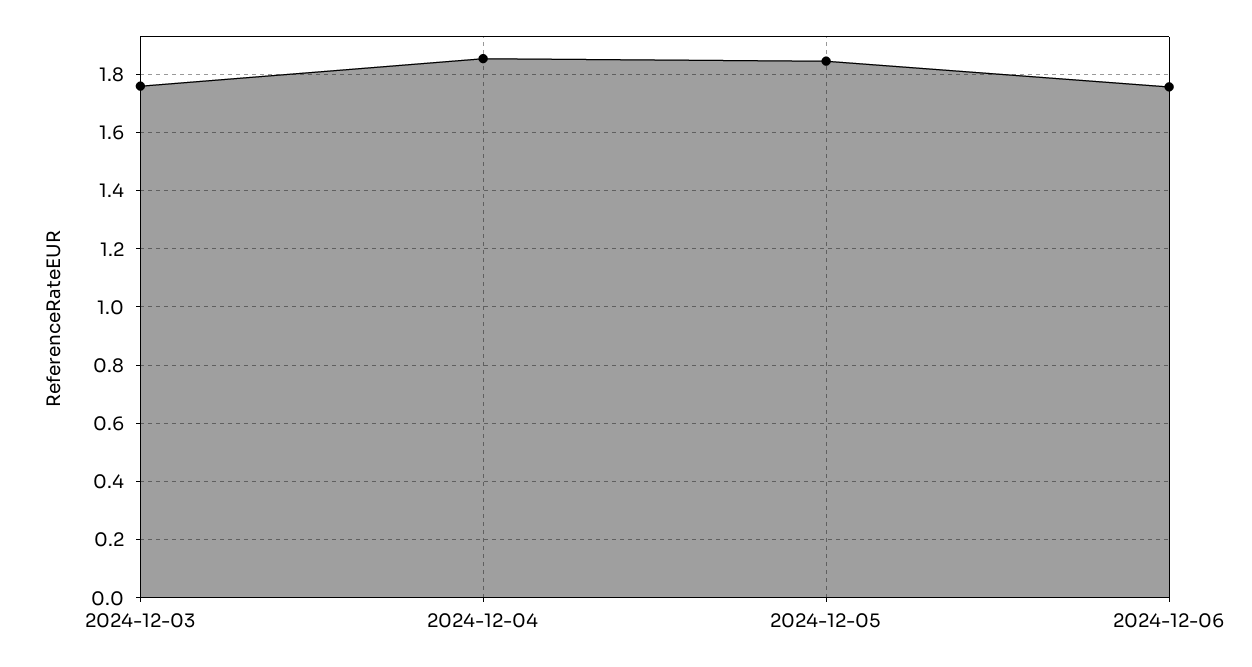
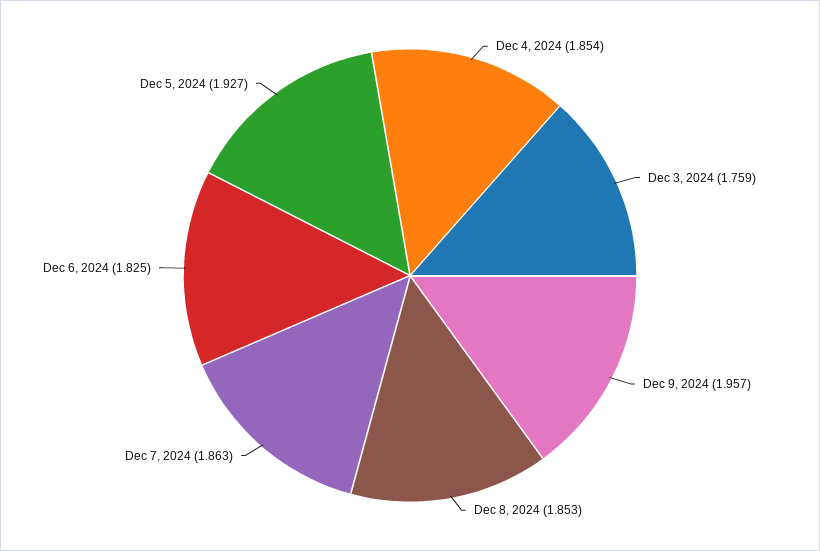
2024-12-05: 1.85 -> 1.927
2024-12-06: 1.75 -> 1.825
Dec 9, 2024: none -> 1.957
Dec 8, 2024: none -> 1.853
Dec 7, 2024: none -> 1.863

